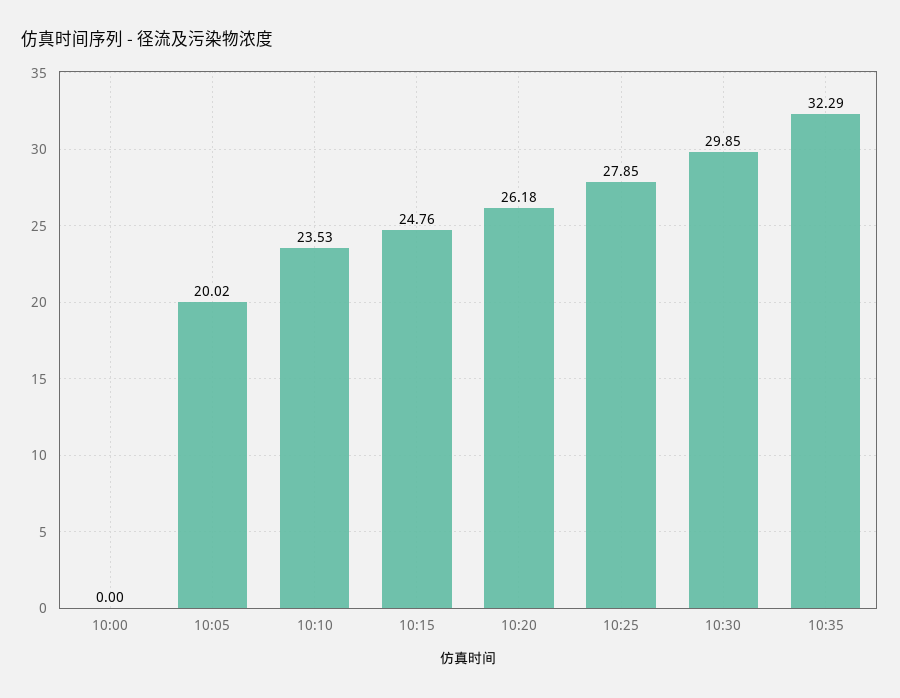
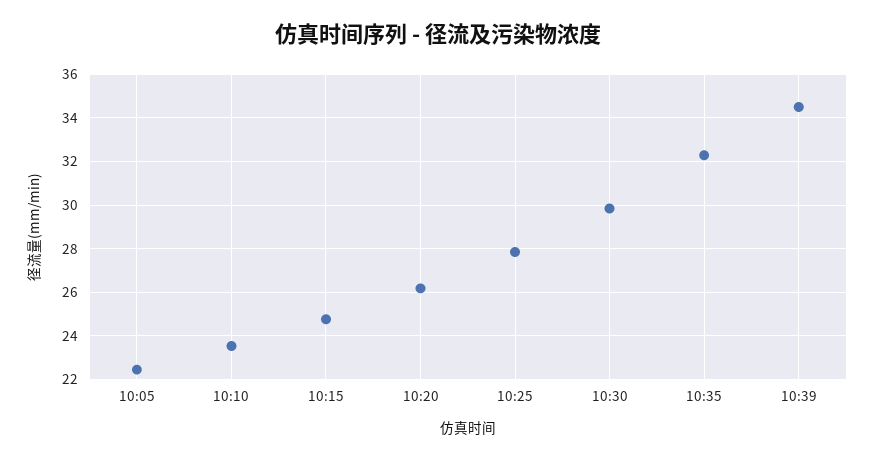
10:00: 0 -> none
10:05: 20.02 -> 22.5
10:39: none -> 34.5

